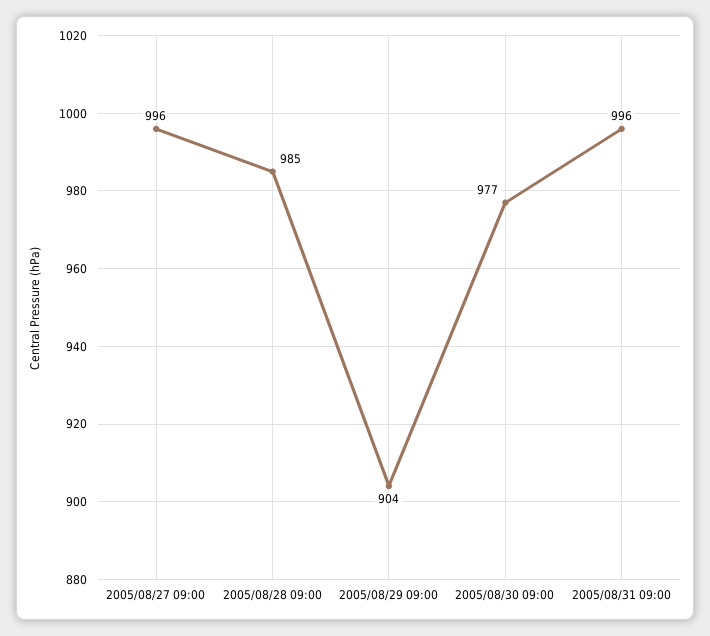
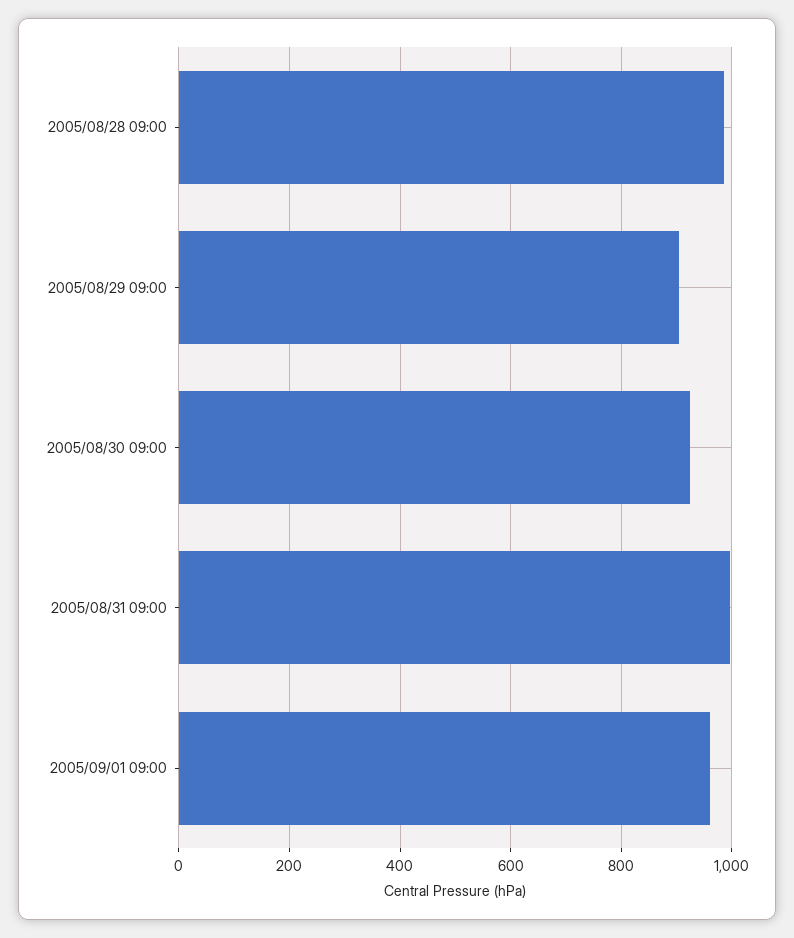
2005/08/27 09:00: 996 -> none
2005/08/30 09:00: 977 -> 920
2005/09/01 09:00: none -> 960

